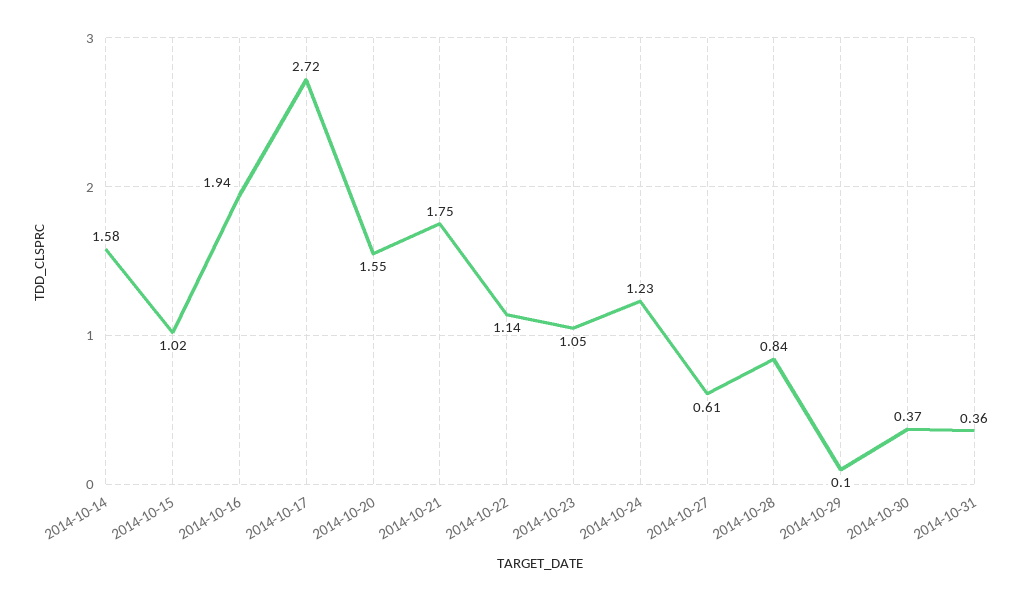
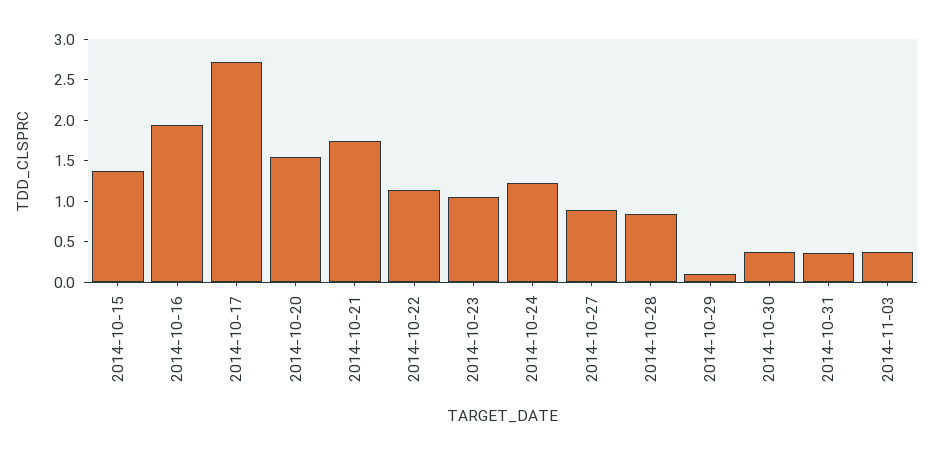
2014-10-14: 1.58 -> none
2014-10-15: 1.02 -> 1.4
2014-10-27: 0.61 -> 0.9
2014-11-03: none -> 0.4

